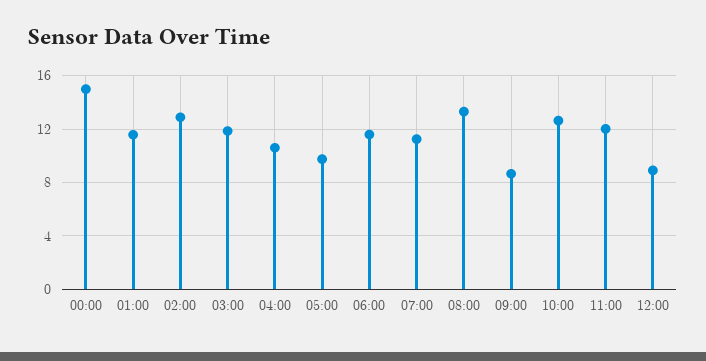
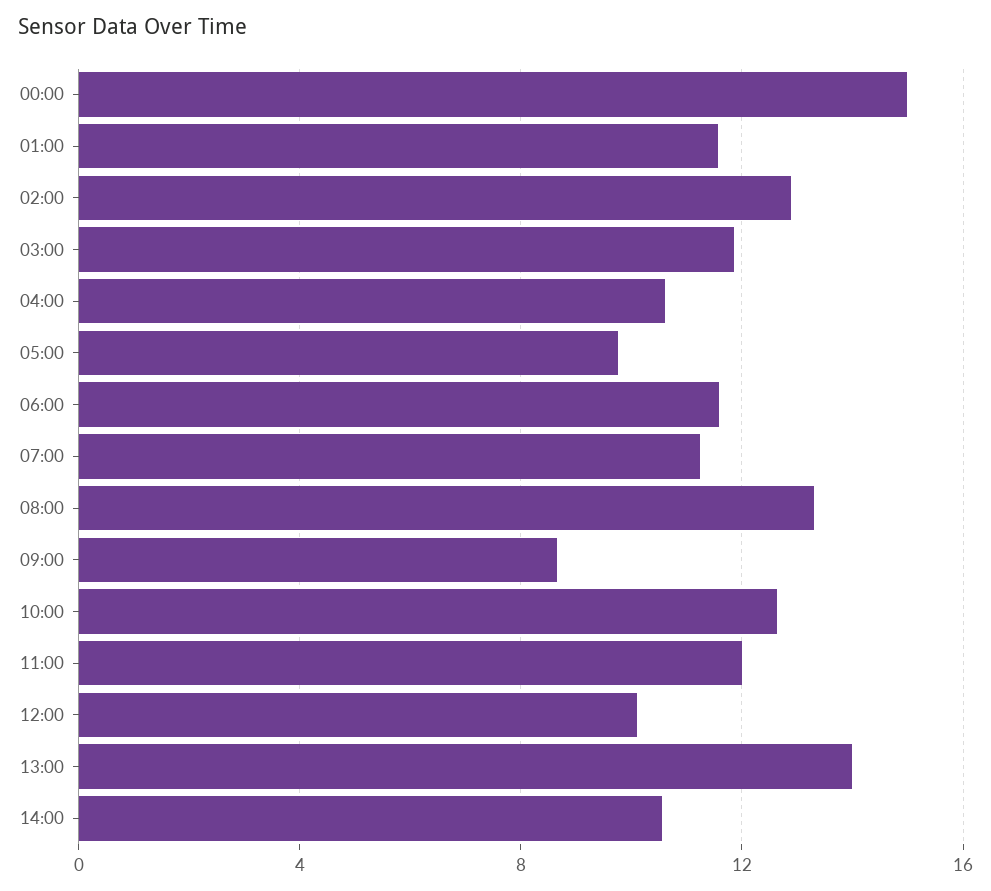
12:00: 9 -> 10
13:00: none -> 14
14:00: none -> 10.5

